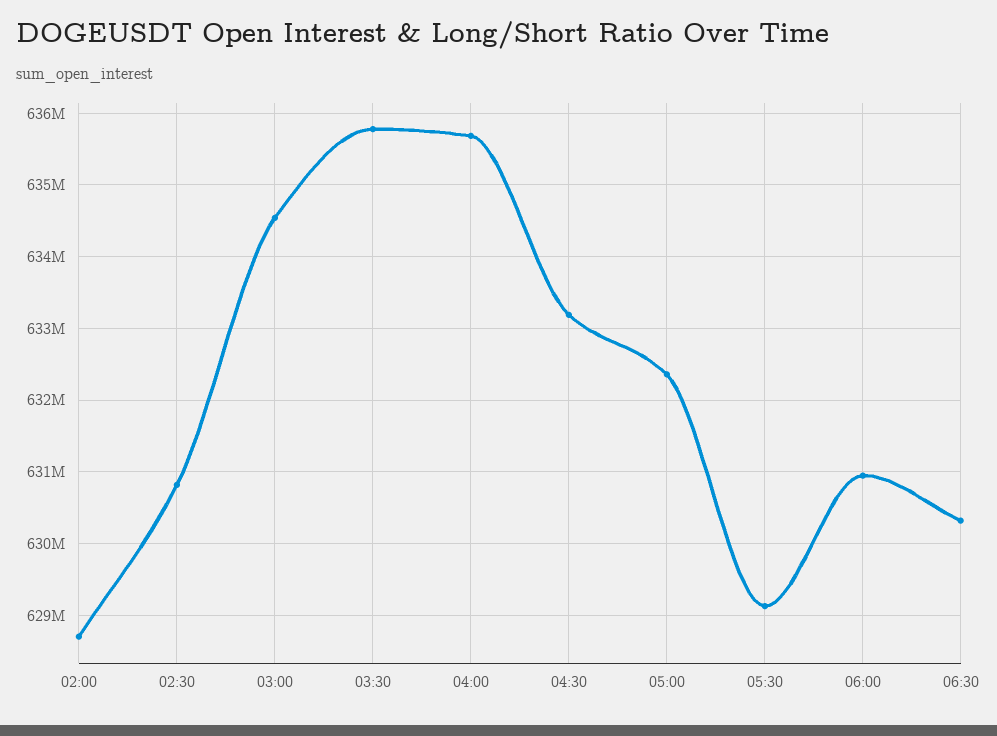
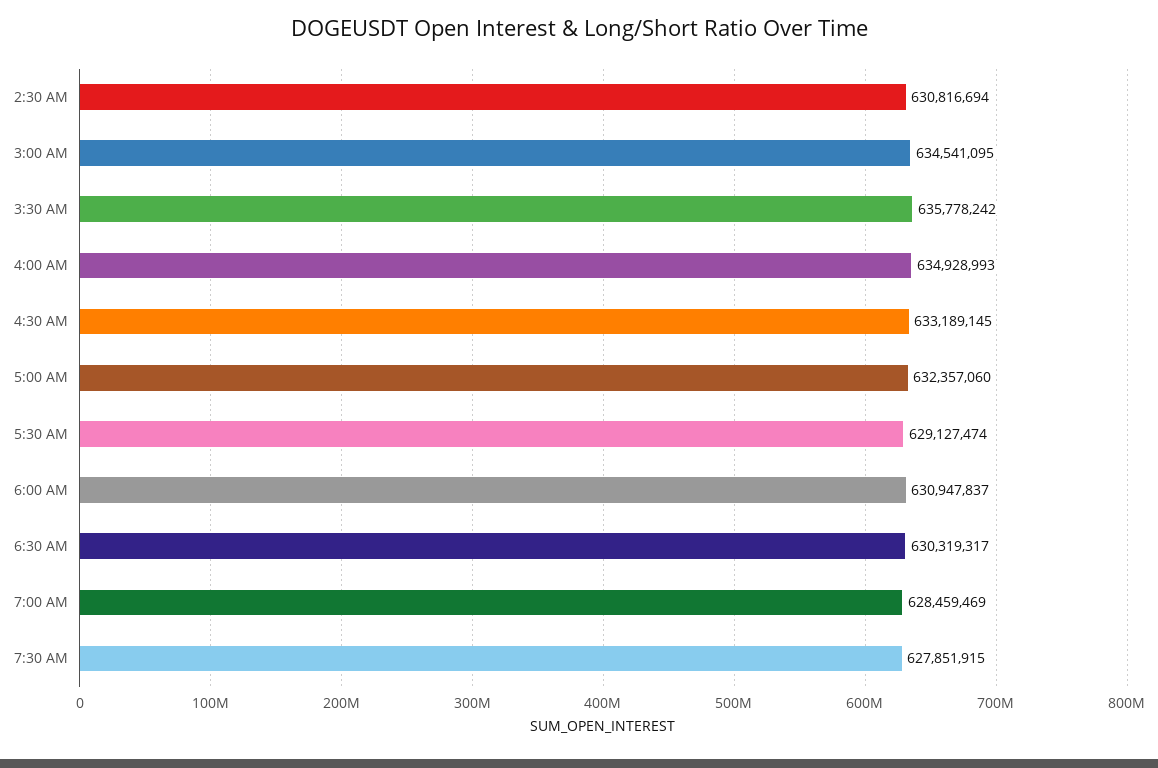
02:00: 628700000 -> none
04:00: 635700000 -> 634928993
7:00 AM: none -> 628459469
7:30 AM: none -> 627851915

